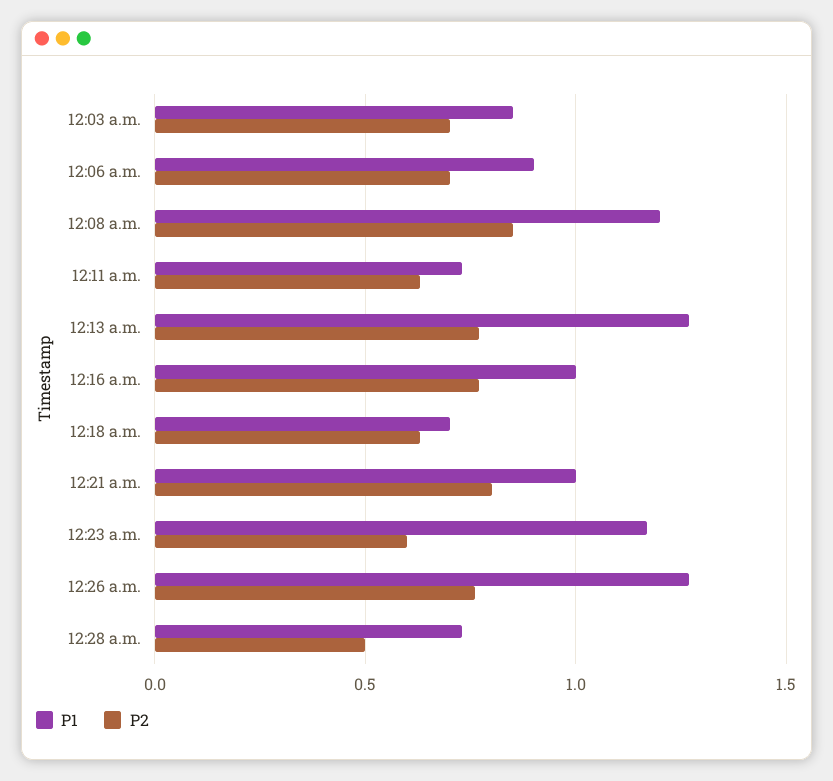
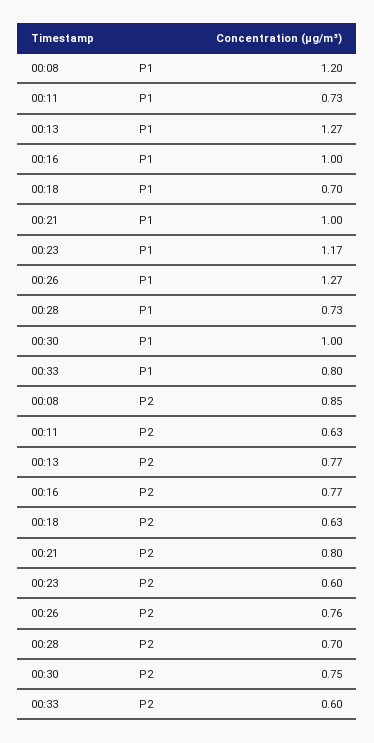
P1, 12:03 a.m.: 0.85 -> none
P2, 12:03 a.m.: 0.7 -> none
P1, 12:06 a.m.: 0.9 -> none
P2, 12:06 a.m.: 0.7 -> none
P2, 12:28 a.m.: 0.5 -> 0.7
P1, 00:30: none -> 1
P1, 00:33: none -> 0.8
P2, 00:30: none -> 0.75
P2, 00:33: none -> 0.6

